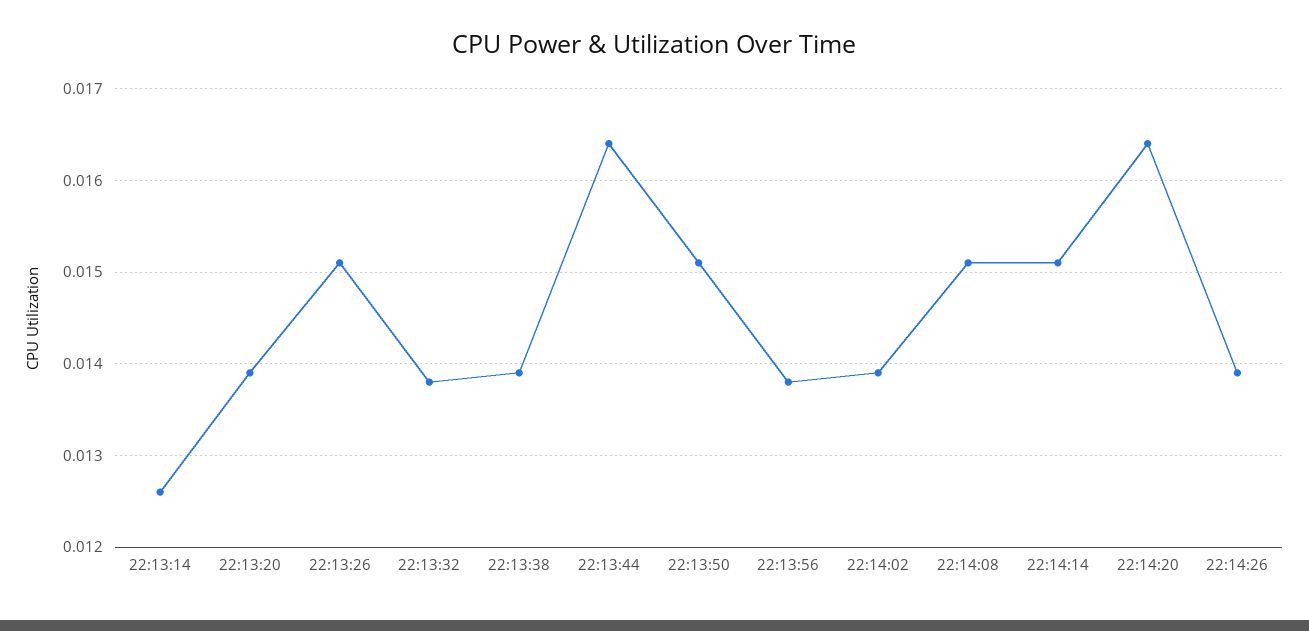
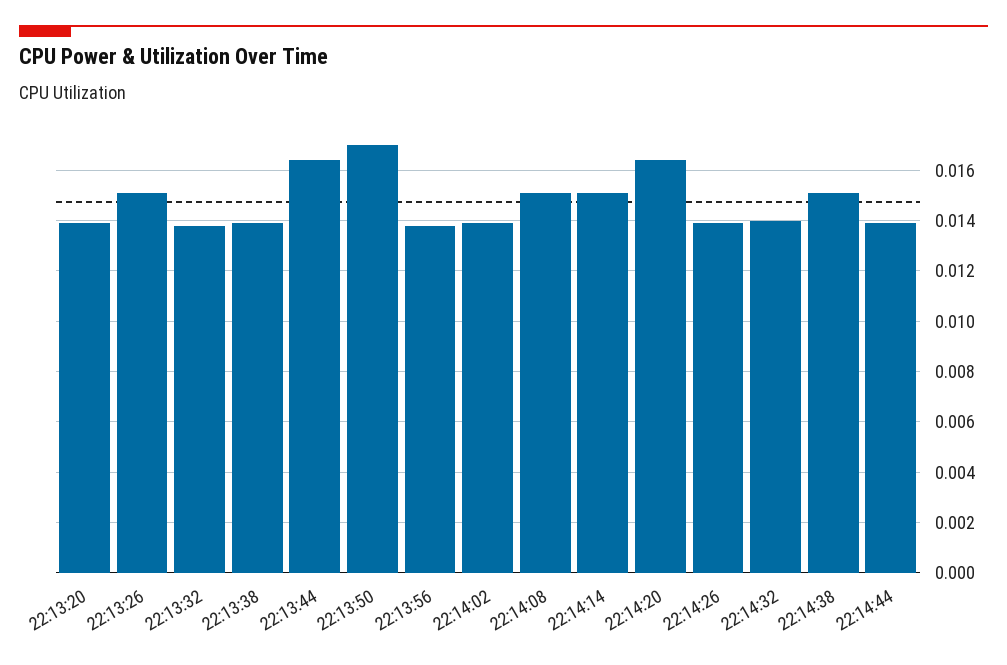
22:13:14: 0.0126 -> none
22:13:50: 0.0151 -> 0.017
22:14:32: none -> 0.014
22:14:38: none -> 0.015
22:14:44: none -> 0.014

